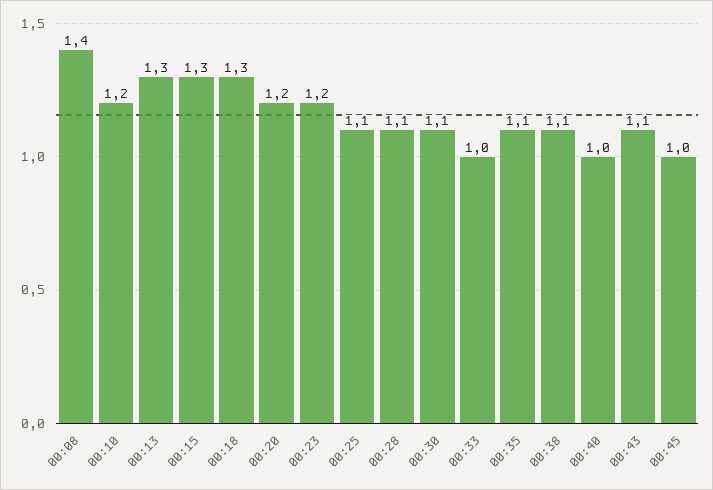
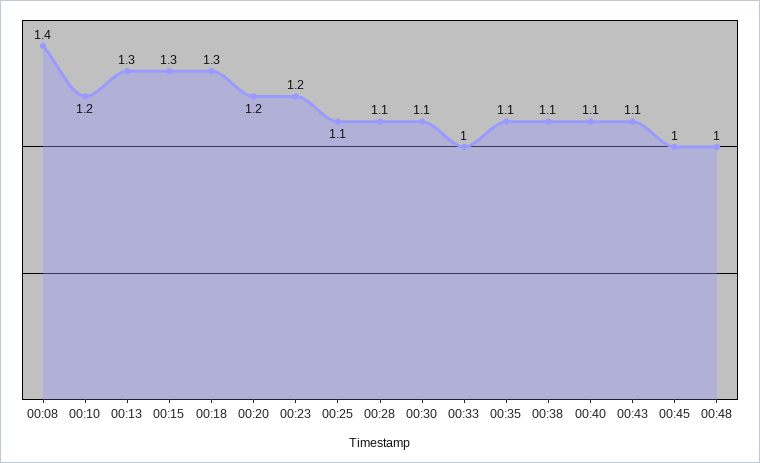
00:40: 1 -> 1.1
00:48: none -> 1

